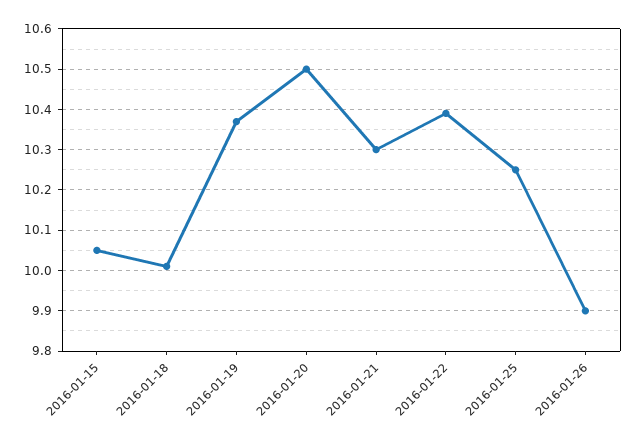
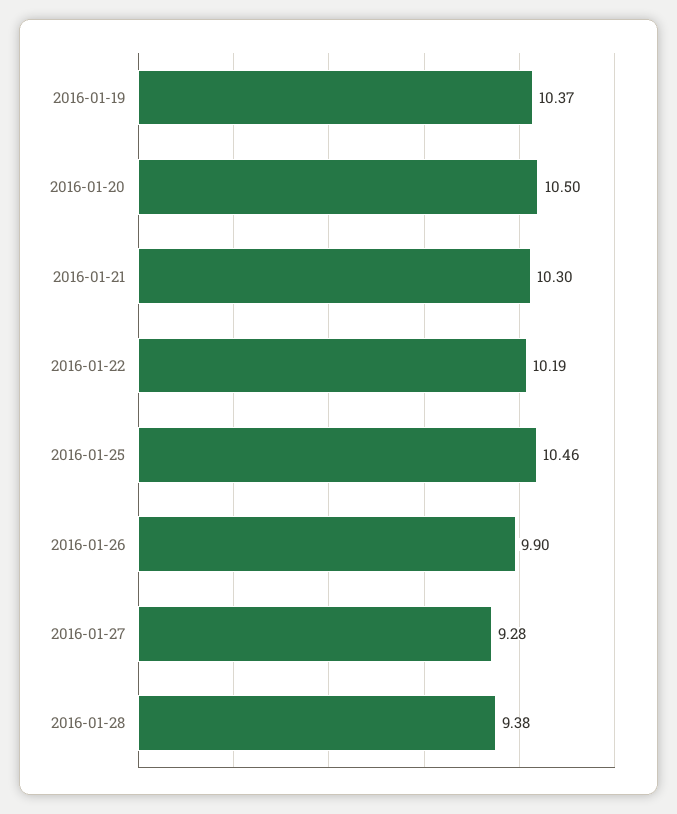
2016-01-15: 10.05 -> none
2016-01-18: 10 -> none
2016-01-22: 10.4 -> 10.19
2016-01-25: 10.25 -> 10.46
2016-01-27: none -> 9.28
2016-01-28: none -> 9.38

